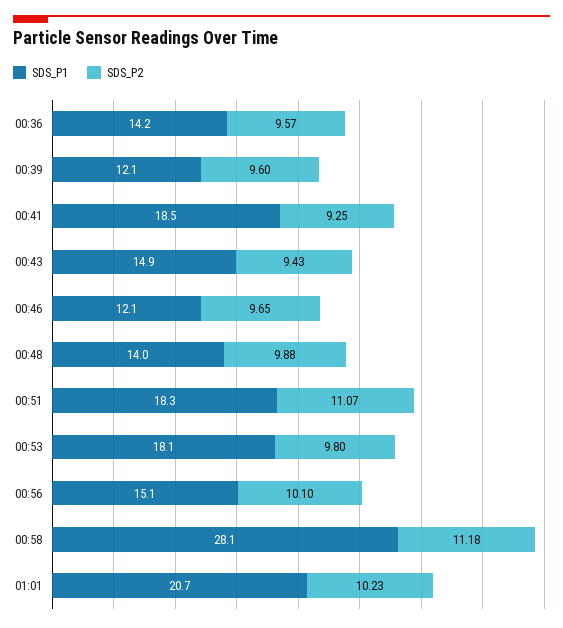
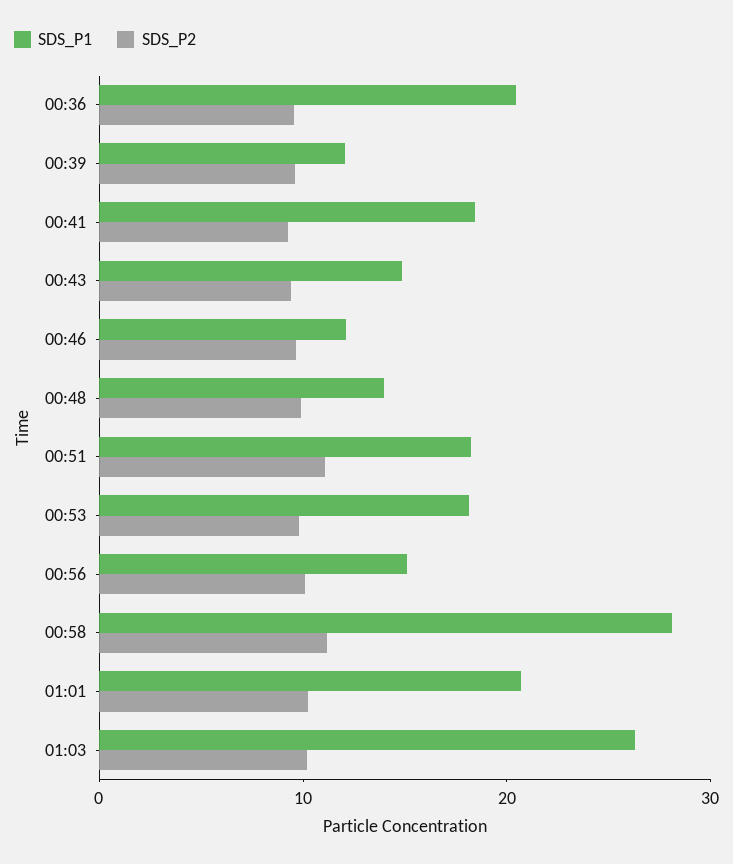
SDS_P1, 00:36: 14.2 -> 20
SDS_P1, 01:03: none -> 26
SDS_P2, 01:03: none -> 10

